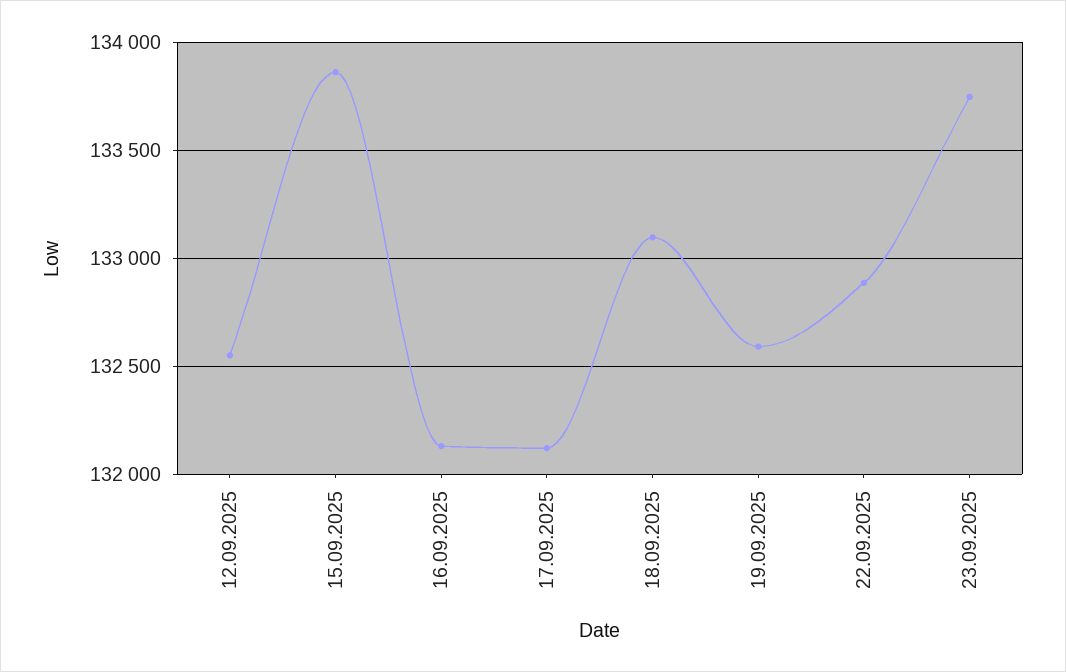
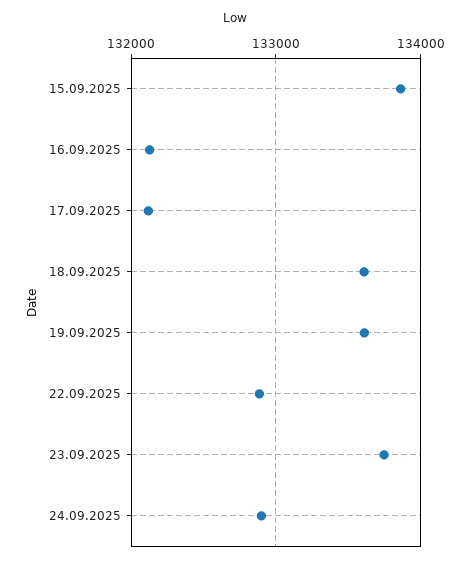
12.09.2025: 132550 -> none
18.09.2025: 133100 -> 133600
19.09.2025: 132600 -> 133600
24.09.2025: none -> 132900

